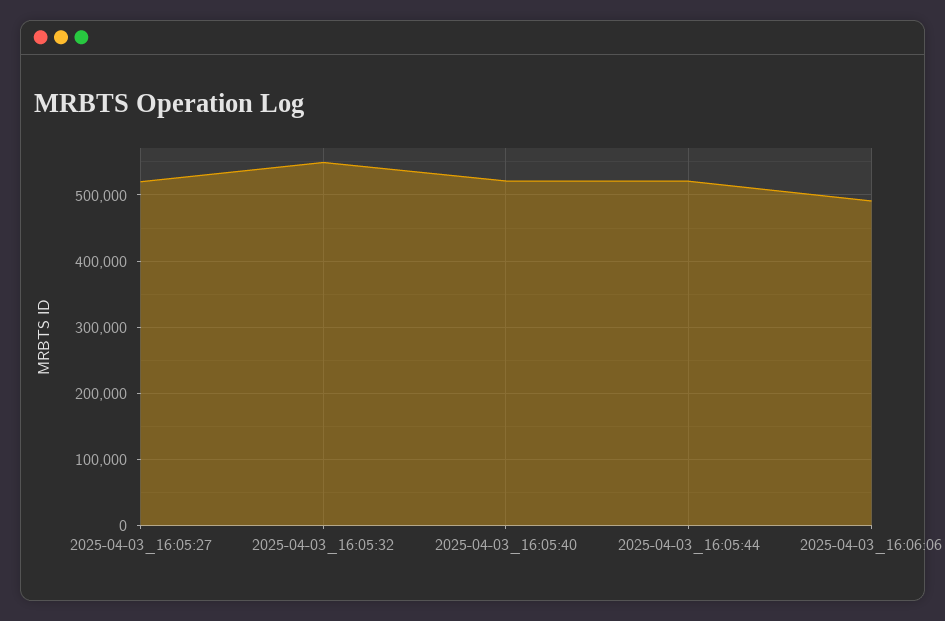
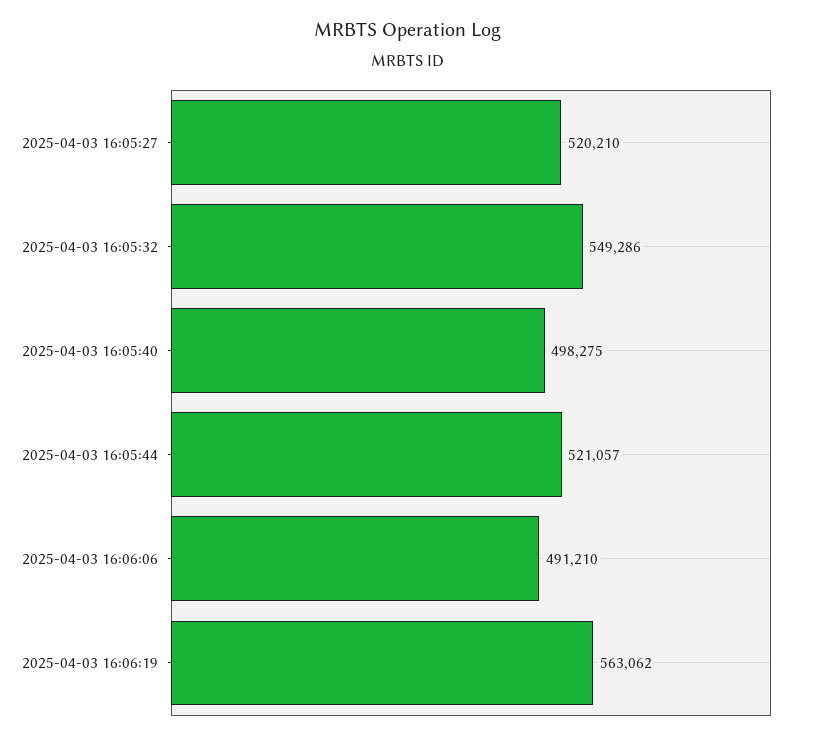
2025-04-03_16:05:40: 520000 -> 498275
2025-04-03 16:06:19: none -> 563062

